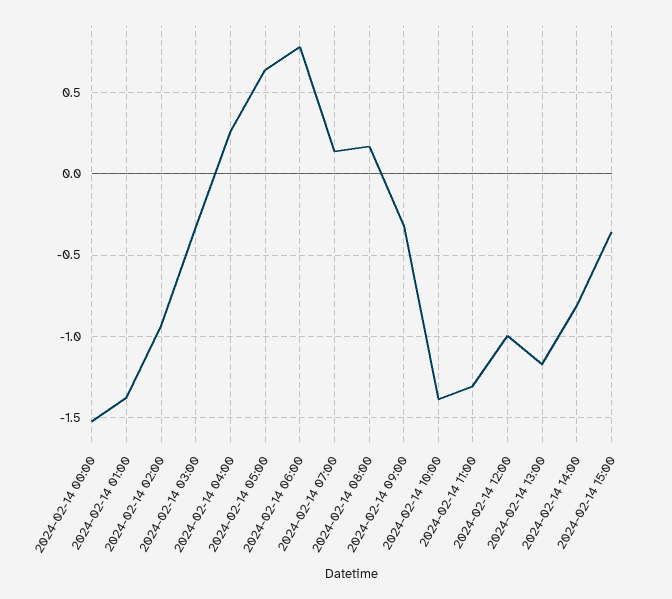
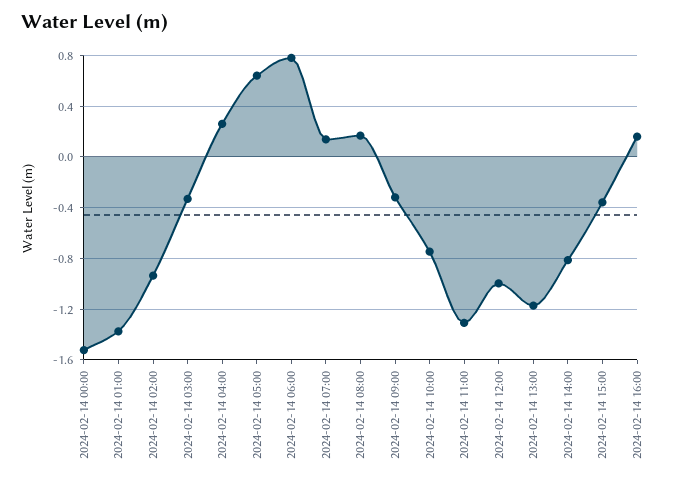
2024-02-14 10:00: -1.4 -> -0.75
2024-02-14 16:00: none -> 0.15

